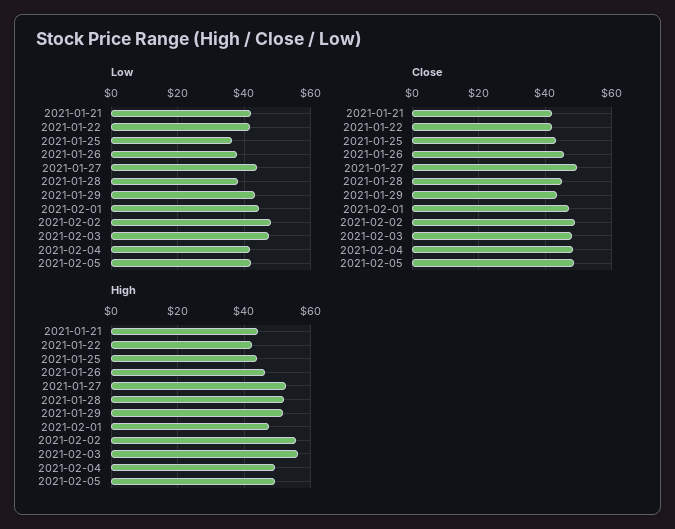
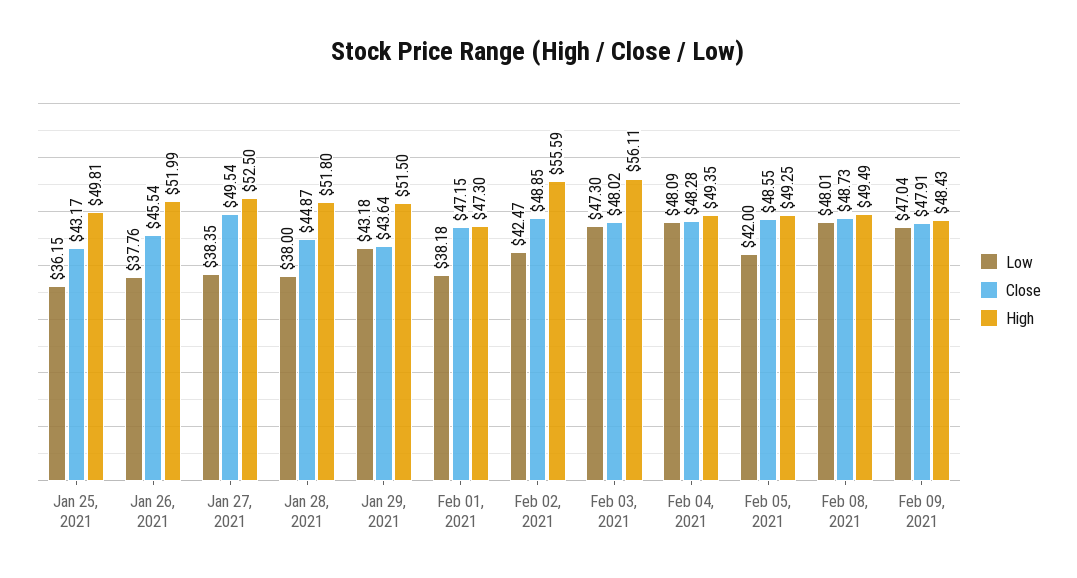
Low, 2021-01-21: 42 -> none
Low, 2021-01-22: 42 -> none
Low, 2021-01-27: 44 -> 38.35
Low, 2021-02-01: 44 -> 38.18
Low, 2021-02-02: 48 -> 42.47
Low, 2021-02-04: 42 -> 48.09
Close, 2021-01-21: 42 -> none
Close, 2021-01-22: 42 -> none
High, 2021-01-21: 44 -> none
High, 2021-01-22: 42 -> none
High, 2021-01-25: 44 -> 49.81
High, 2021-01-26: 46 -> 51.99
Low, Feb 08, 2021: none -> 48.01
Close, Feb 08, 2021: none -> 48.73
High, Feb 08, 2021: none -> 49.49
Low, Feb 09, 2021: none -> 47.04
Close, Feb 09, 2021: none -> 47.91
High, Feb 09, 2021: none -> 48.43

